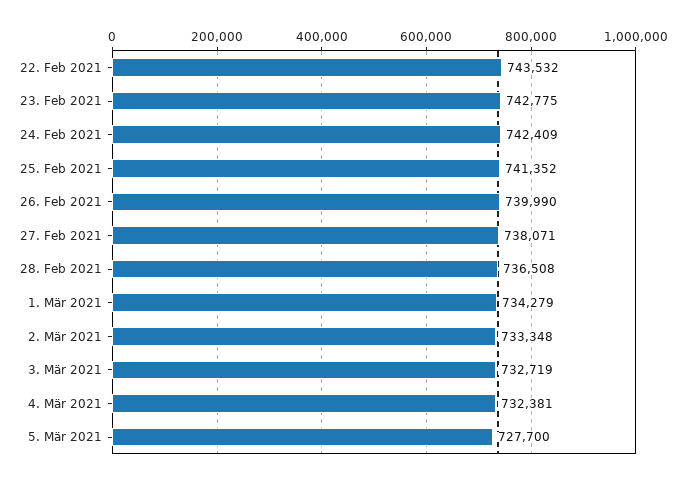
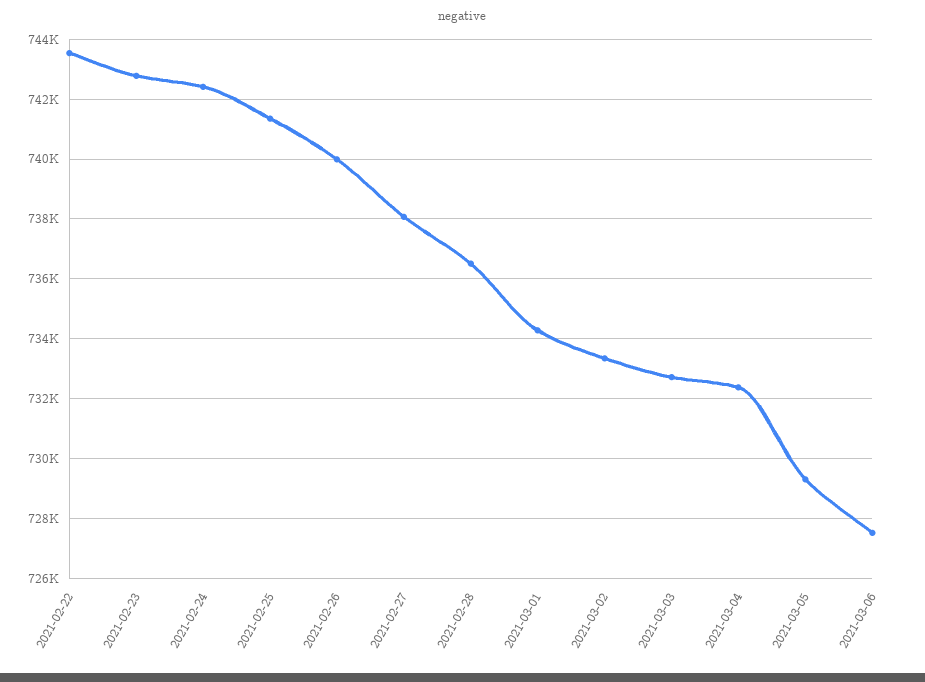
5. Mär 2021: 727700 -> 729250
2021-03-06: none -> 727500

